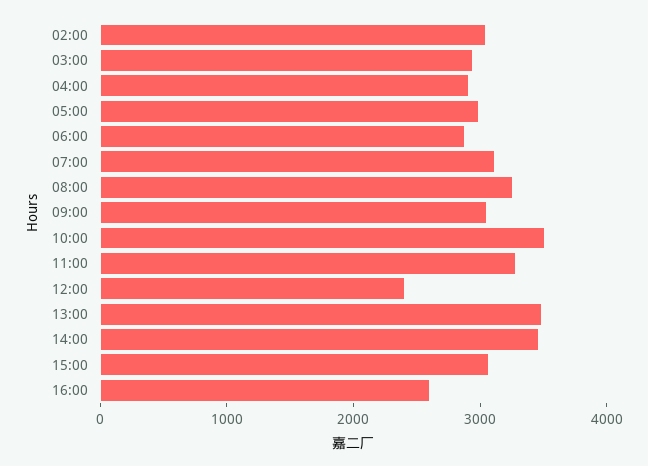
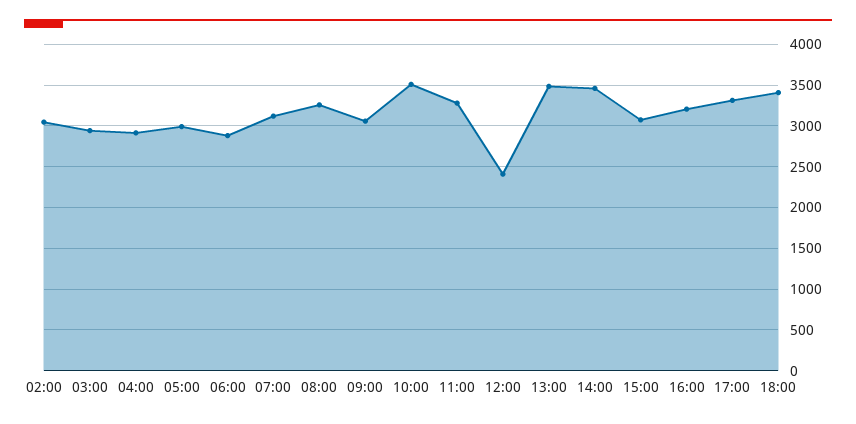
16:00: 2600 -> 3200
17:00: none -> 3300
18:00: none -> 3400

